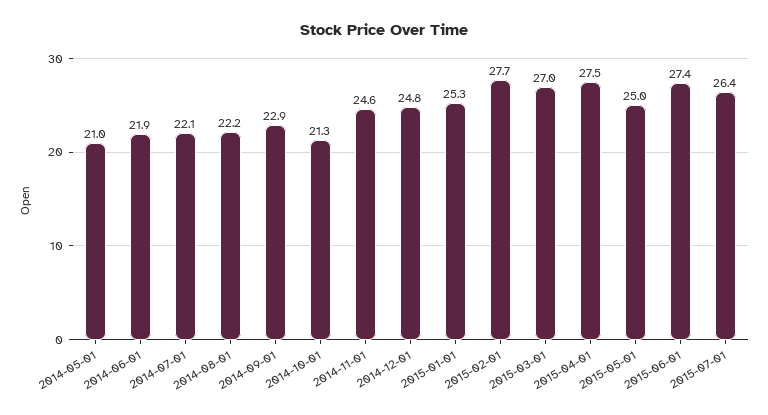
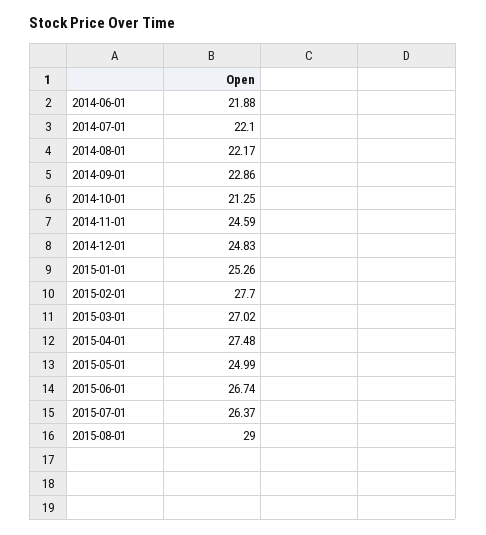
2014-05-01: 21 -> none
2015-06-01: 27.4 -> 26.74
2015-08-01: none -> 29

